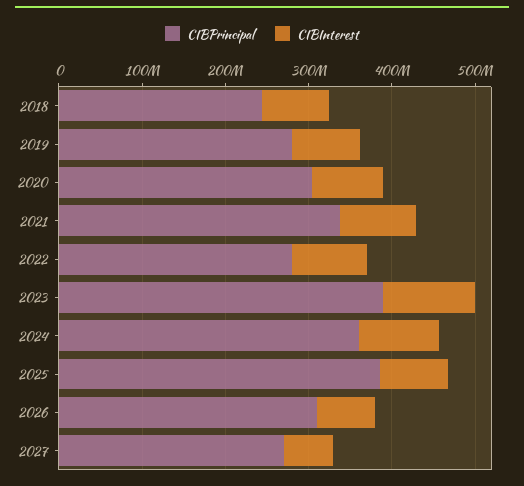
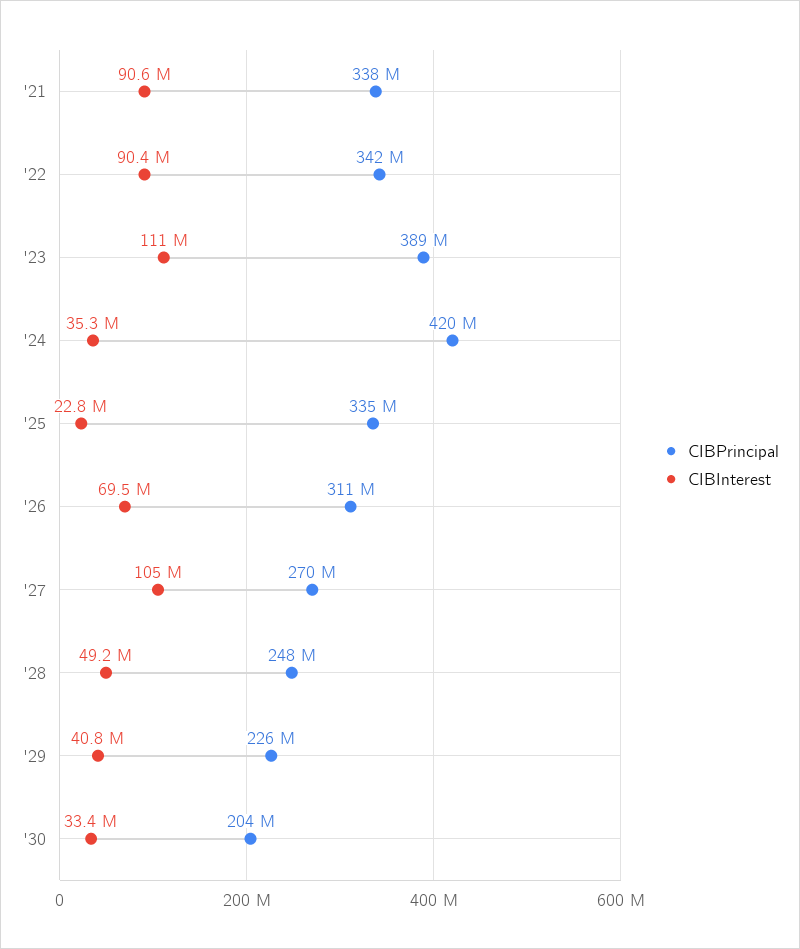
CIBPrincipal, 2018: 240000000 -> none
CIBInterest, 2018: 80000000 -> none
CIBPrincipal, 2019: 280000000 -> none
CIBInterest, 2019: 80000000 -> none
CIBPrincipal, 2020: 300000000 -> none
CIBInterest, 2020: 80000000 -> none
CIBPrincipal, 2022: 280000000 -> 342000000
CIBPrincipal, 2024: 360000000 -> 420000000
CIBInterest, 2024: 100000000 -> 35300000
CIBPrincipal, 2025: 380000000 -> 335000000
CIBInterest, 2025: 80000000 -> 22800000
CIBInterest, 2027: 60000000 -> 105000000
CIBPrincipal, '28: none -> 248000000
CIBInterest, '28: none -> 49200000
CIBPrincipal, '29: none -> 226000000
CIBInterest, '29: none -> 40800000
CIBPrincipal, '30: none -> 204000000
CIBInterest, '30: none -> 33400000

